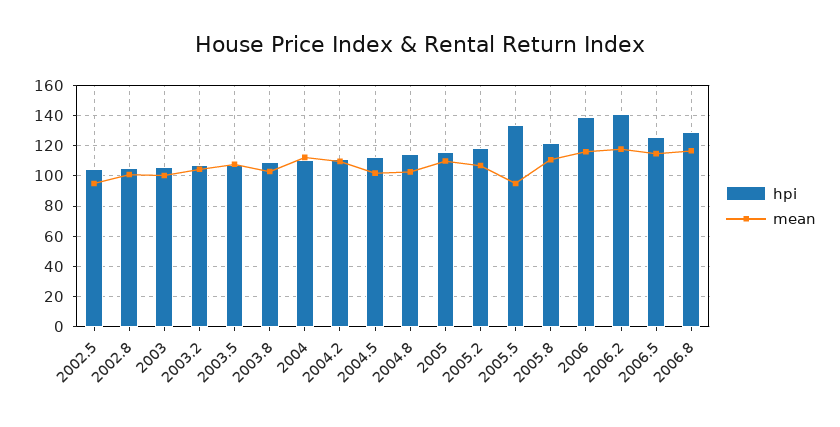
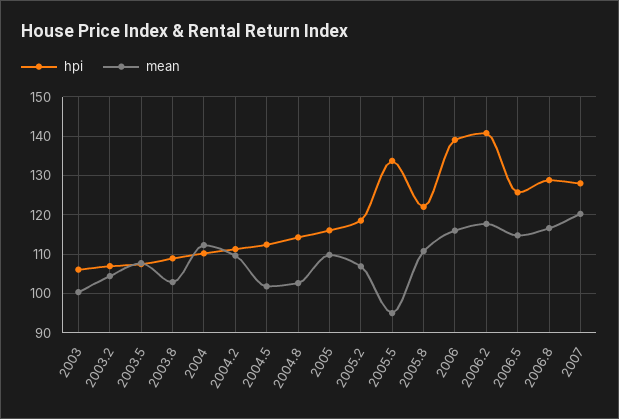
hpi, 2002.5: 105 -> none
mean, 2002.5: 95 -> none
hpi, 2002.8: 105 -> none
mean, 2002.8: 100 -> none
hpi, 2007: none -> 128
mean, 2007: none -> 120

